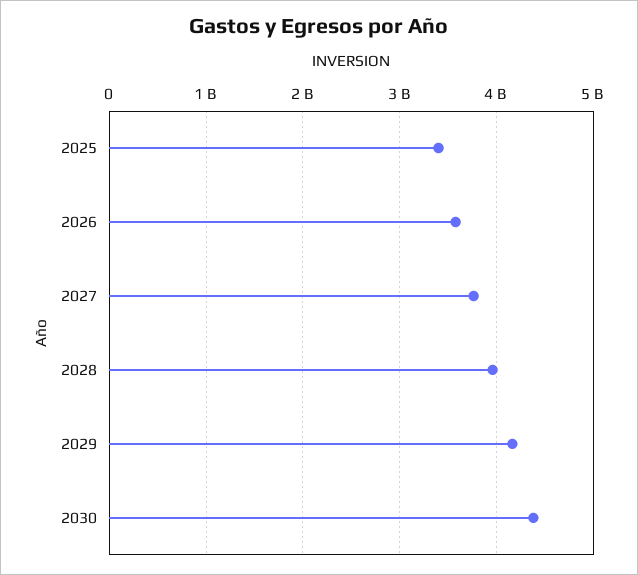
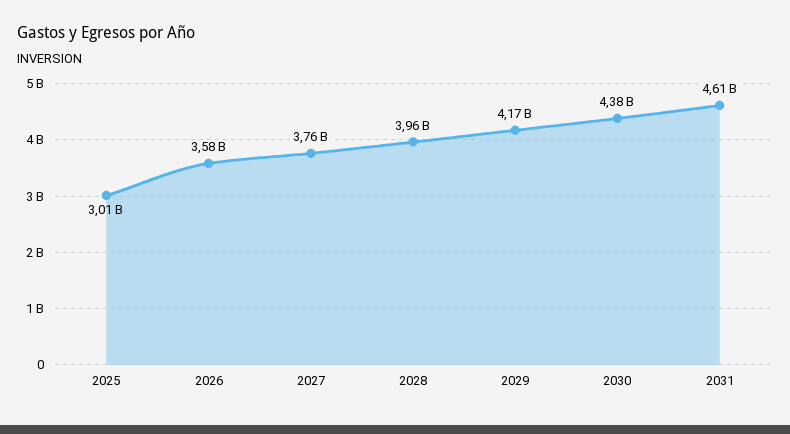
2025: 3400000000 -> 3010000000
2031: none -> 4610000000

